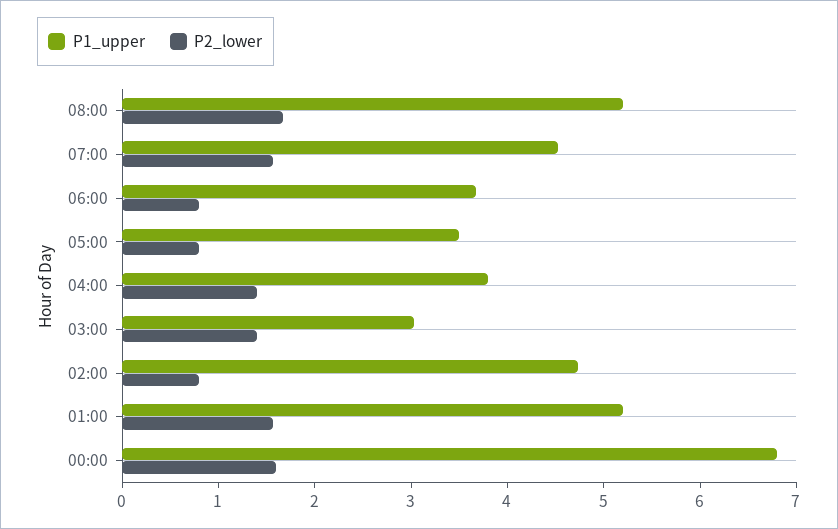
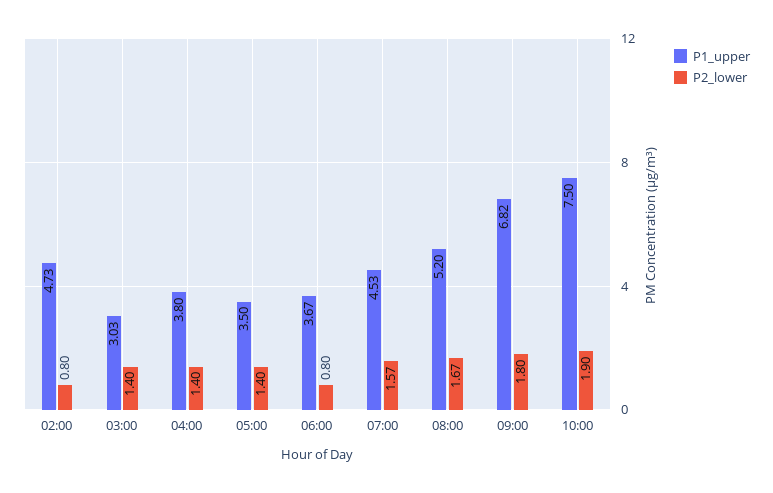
P2_lower, 05:00: 0.8 -> 1.4
P1_upper, 01:00: 5.2 -> none
P2_lower, 01:00: 1.6 -> none
P1_upper, 00:00: 6.8 -> none
P2_lower, 00:00: 1.6 -> none
P1_upper, 09:00: none -> 6.82
P2_lower, 09:00: none -> 1.8
P1_upper, 10:00: none -> 7.5
P2_lower, 10:00: none -> 1.9

